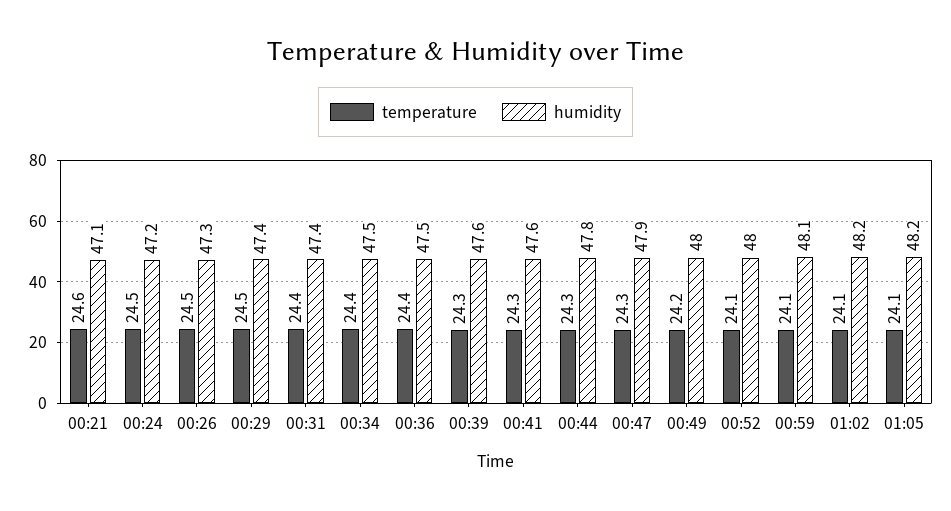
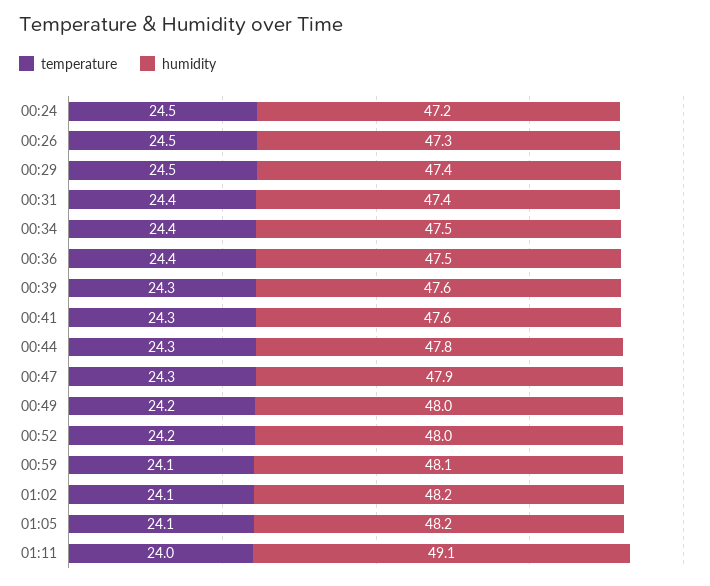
temperature, 00:21: 24.6 -> none
humidity, 00:21: 47.1 -> none
temperature, 00:52: 24.1 -> 24.2
temperature, 01:11: none -> 24
humidity, 01:11: none -> 49.1

